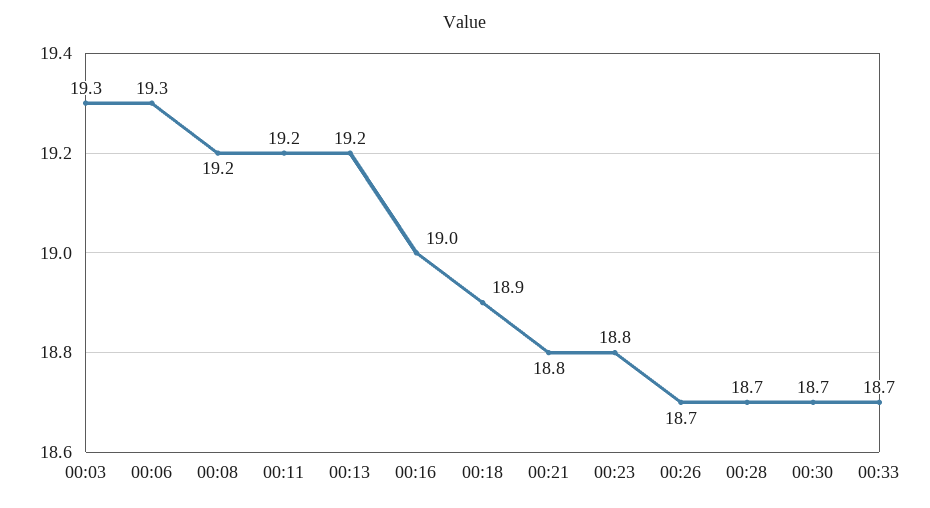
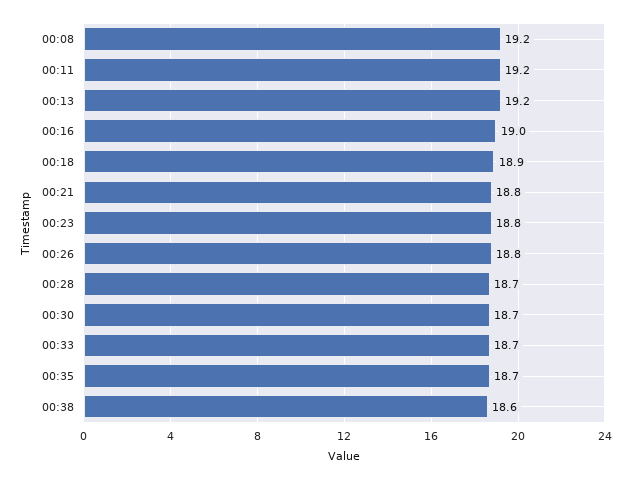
00:03: 19.3 -> none
00:06: 19.3 -> none
00:26: 18.7 -> 18.8
00:35: none -> 18.7
00:38: none -> 18.6

